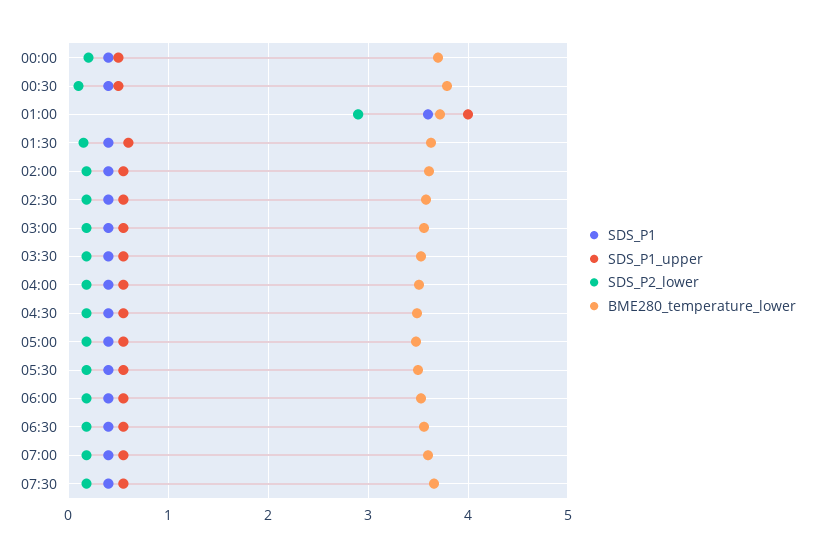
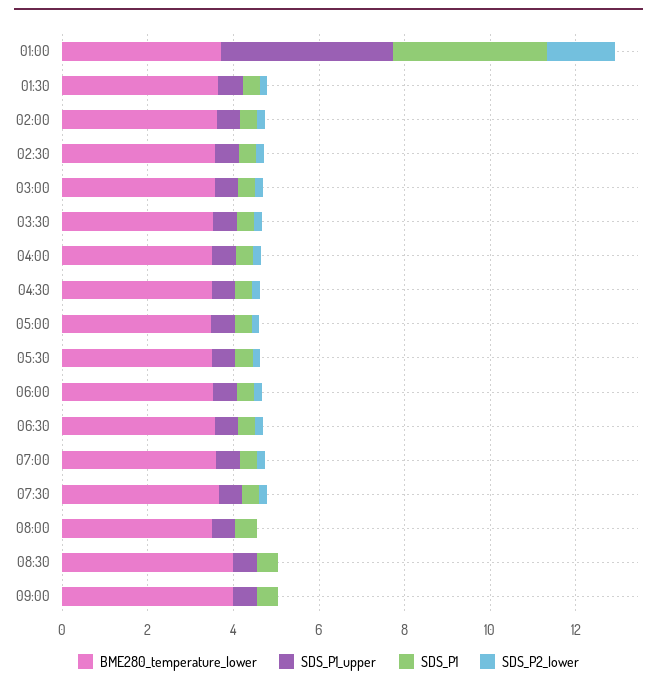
SDS_P1, 00:00: 0.4 -> none
SDS_P1_upper, 00:00: 0.5 -> none
SDS_P2_lower, 00:00: 0.2 -> none
BME280_temperature_lower, 00:00: 3.7 -> none
SDS_P1, 00:30: 0.4 -> none
SDS_P1_upper, 00:30: 0.5 -> none
SDS_P2_lower, 00:30: 0.1 -> none
BME280_temperature_lower, 00:30: 3.8 -> none
SDS_P2_lower, 01:00: 2.9 -> 1.5
BME280_temperature_lower, 08:00: none -> 3.5
SDS_P1_upper, 08:00: none -> 0.5
SDS_P1, 08:00: none -> 0.5
SDS_P2_lower, 08:00: none -> 0
BME280_temperature_lower, 08:30: none -> 4
SDS_P1_upper, 08:30: none -> 0.5
SDS_P1, 08:30: none -> 0.5
SDS_P2_lower, 08:30: none -> 0
BME280_temperature_lower, 09:00: none -> 4
SDS_P1_upper, 09:00: none -> 0.5
SDS_P1, 09:00: none -> 0.5
SDS_P2_lower, 09:00: none -> 0

